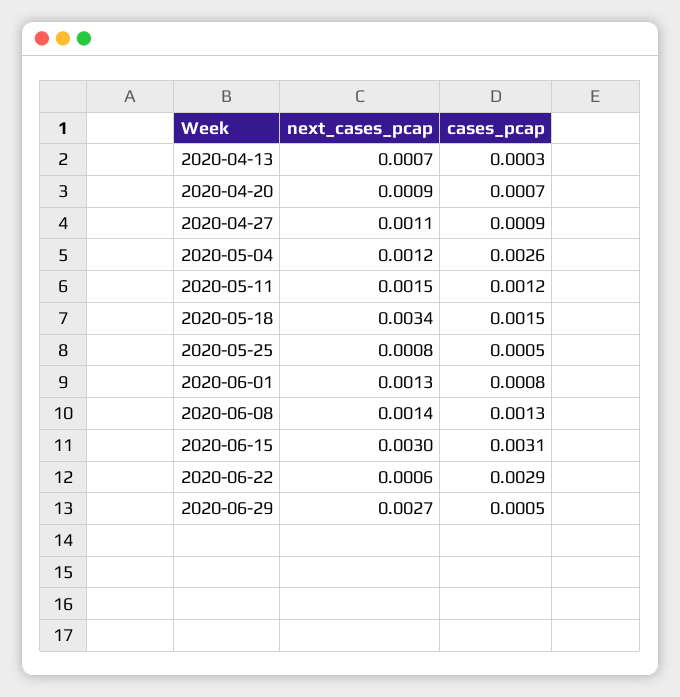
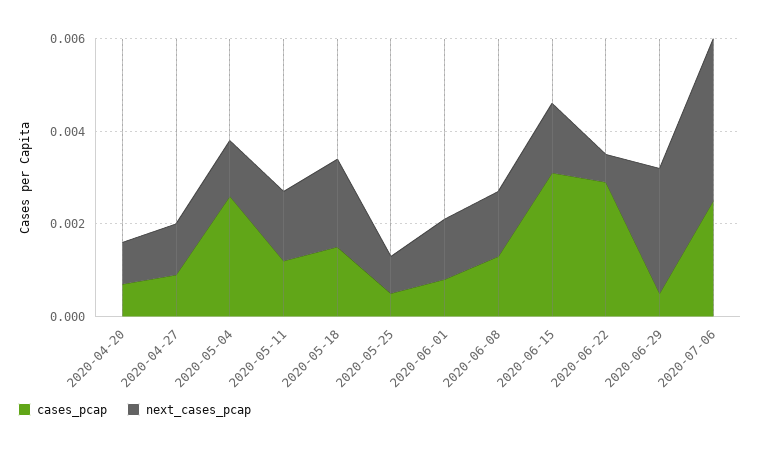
next_cases_pcap, 2020-04-13: 0.0007 -> none
cases_pcap, 2020-04-13: 0.0003 -> none
next_cases_pcap, 2020-05-18: 0.0034 -> 0.002
next_cases_pcap, 2020-06-15: 0.003 -> 0.0015
cases_pcap, 2020-07-06: none -> 0.0025
next_cases_pcap, 2020-07-06: none -> 0.0035

